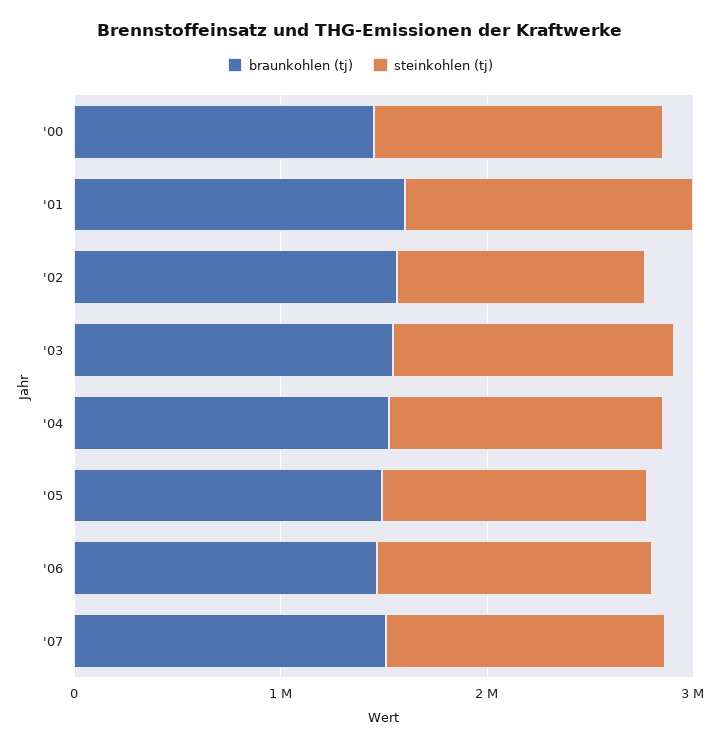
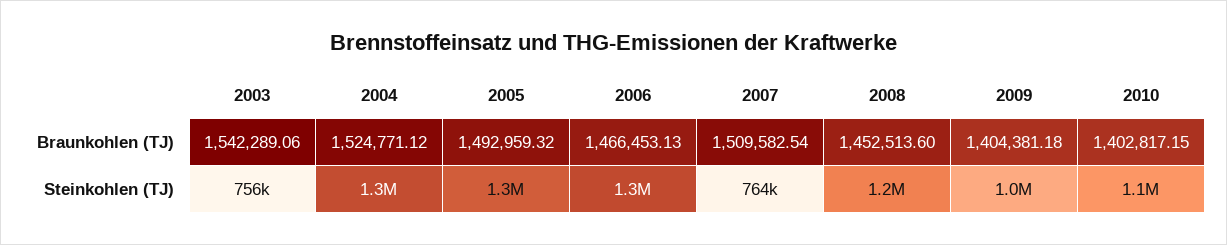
braunkohlen (tj), '00: 1400000 -> none
steinkohlen (tj), '00: 1400000 -> none
braunkohlen (tj), '01: 1600000 -> none
steinkohlen (tj), '01: 1400000 -> none
braunkohlen (tj), '02: 1600000 -> none
steinkohlen (tj), '02: 1200000 -> none
steinkohlen (tj), '03: 1400000 -> 756000
steinkohlen (tj), '07: 1400000 -> 764000
braunkohlen (tj), 2008: none -> 1452513.6
braunkohlen (tj), 2009: none -> 1404381.18
braunkohlen (tj), 2010: none -> 1402817.15
steinkohlen (tj), 2008: none -> 1200000
steinkohlen (tj), 2009: none -> 1000000
steinkohlen (tj), 2010: none -> 1100000

